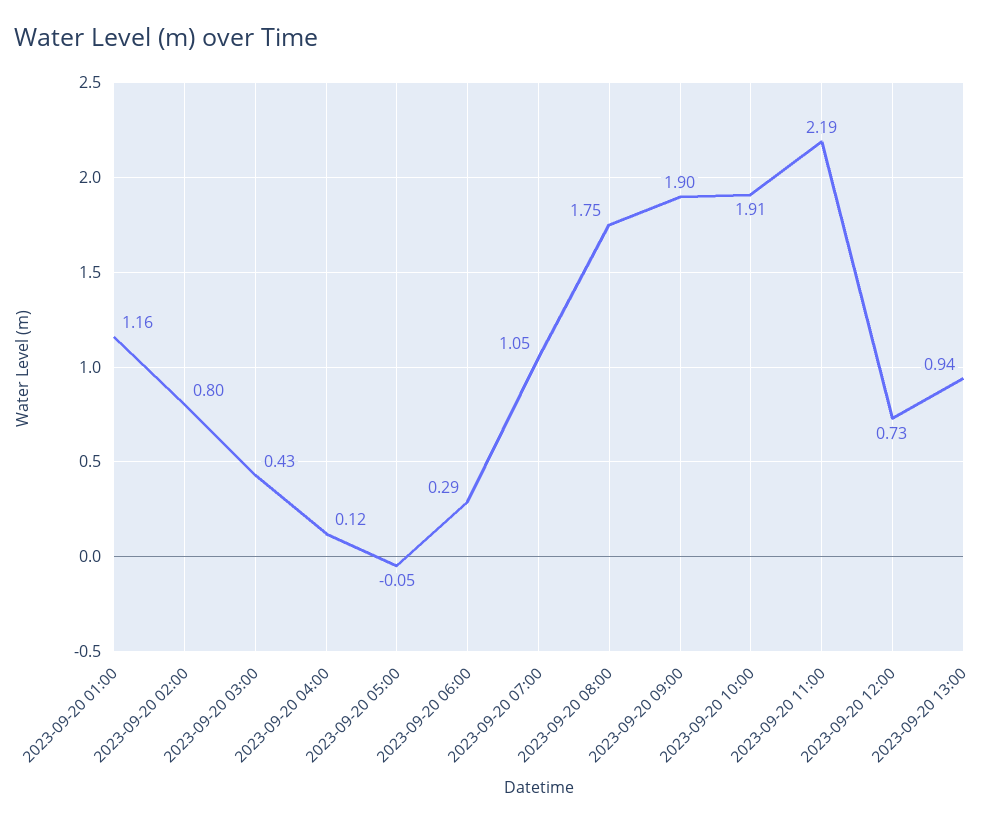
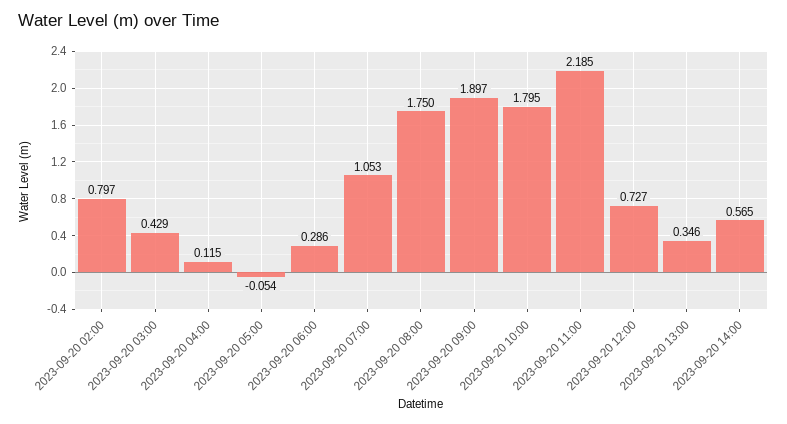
2023-09-20 01:00: 1.16 -> none
2023-09-20 10:00: 1.91 -> 1.795
2023-09-20 13:00: 0.94 -> 0.346
2023-09-20 14:00: none -> 0.565

